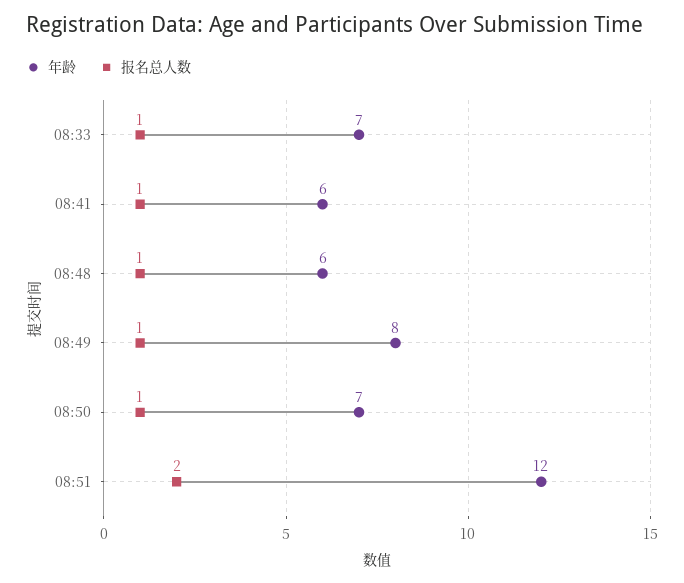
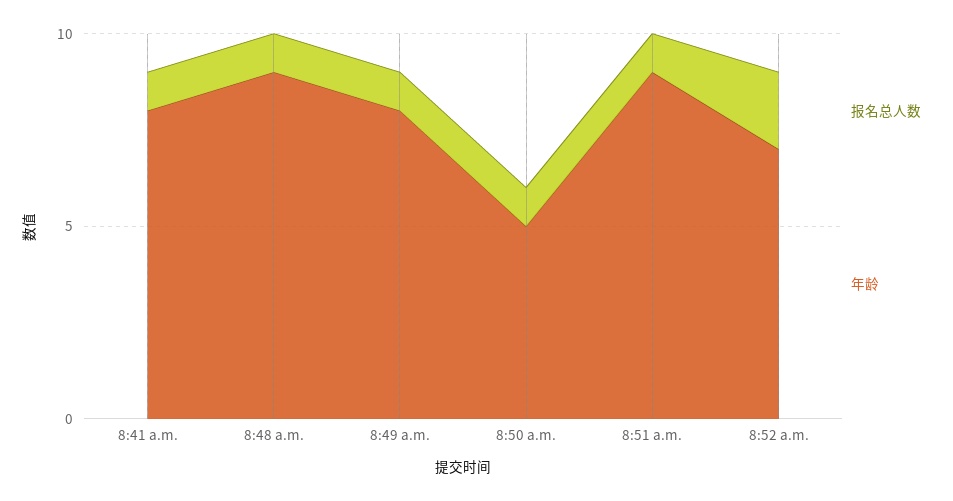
年龄, 08:33: 7 -> none
报名总人数, 08:33: 1 -> none
年龄, 08:41: 6 -> 8
年龄, 08:48: 6 -> 9
年龄, 08:50: 7 -> 5
年龄, 08:51: 12 -> 9
报名总人数, 08:51: 2 -> 1
报名总人数, 8:52 a.m.: none -> 2
年龄, 8:52 a.m.: none -> 7

